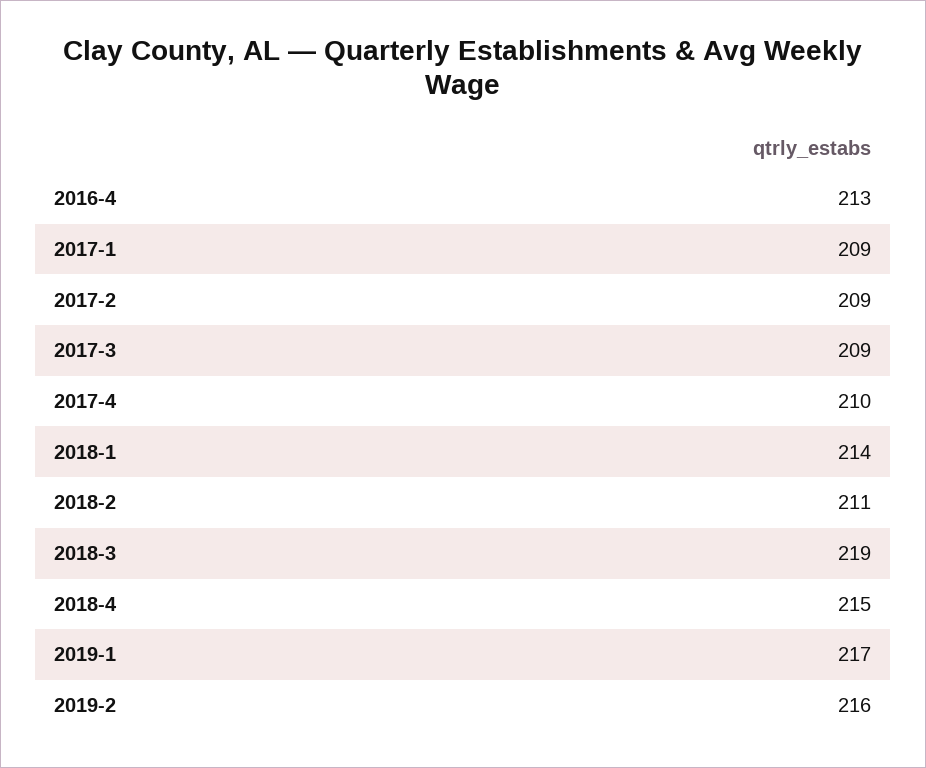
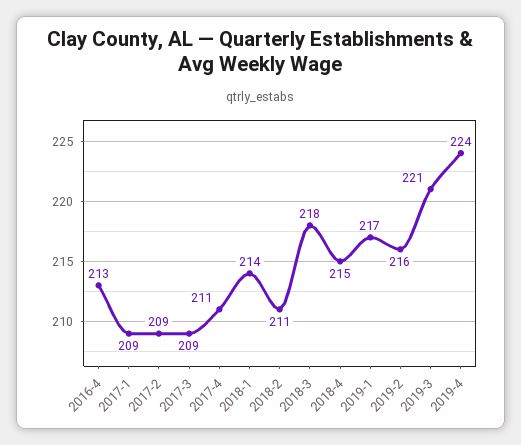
2017-4: 210 -> 211
2018-3: 219 -> 218
2019-3: none -> 221
2019-4: none -> 224

